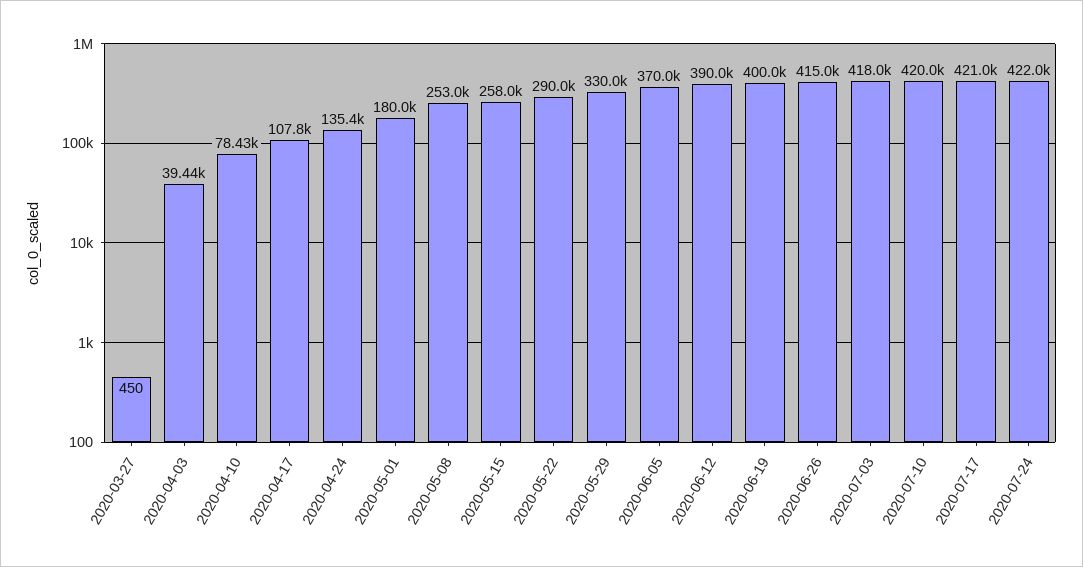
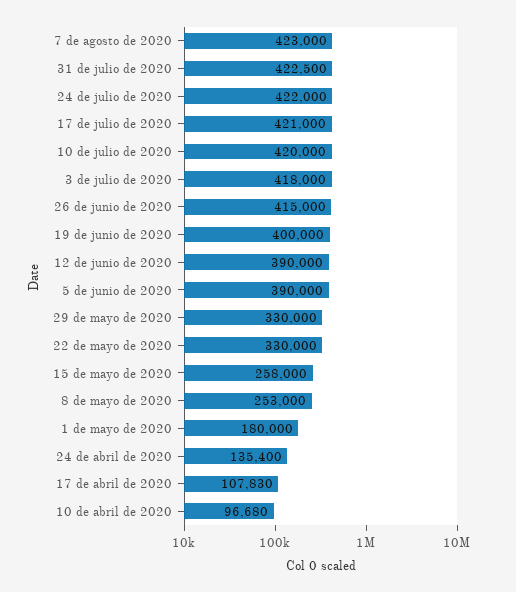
2020-03-27: 450 -> none
2020-04-03: 39440 -> none
2020-04-10: 78430 -> 96680
2020-05-22: 290000 -> 330000
2020-06-05: 370000 -> 390000
7 de agosto de 2020: none -> 423000
31 de julio de 2020: none -> 422500

